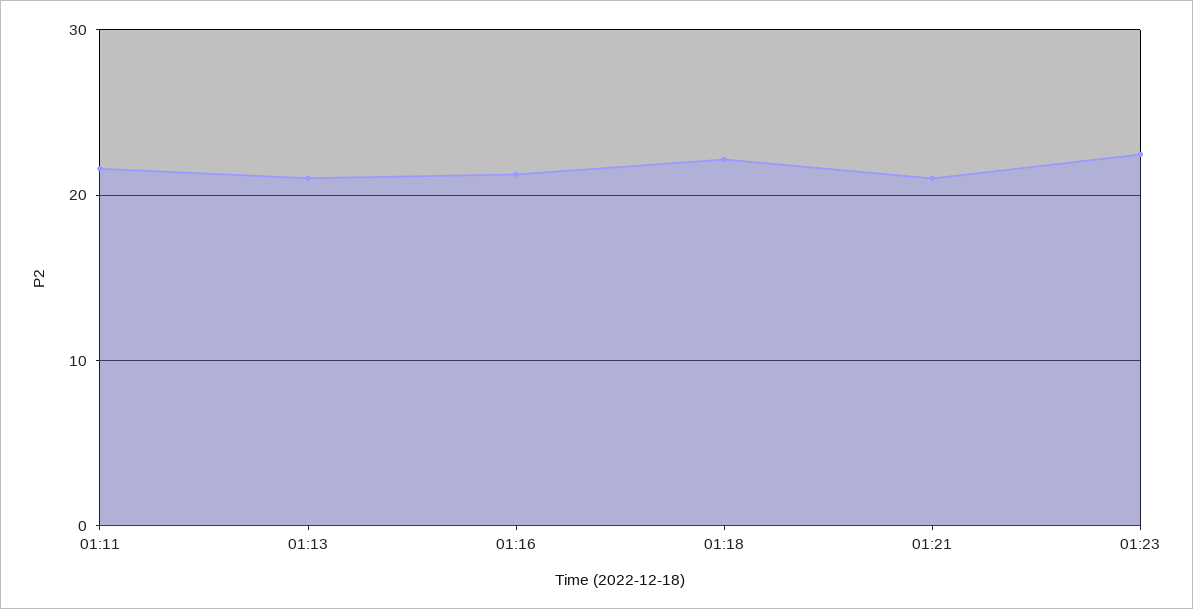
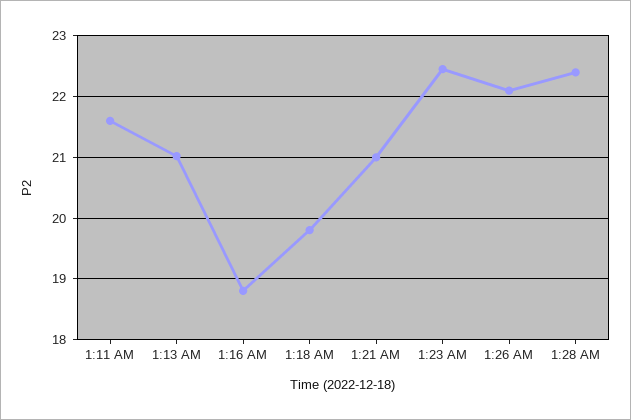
01:16: 21 -> 18.8
01:18: 22 -> 19.8
1:26 AM: none -> 22.1
1:28 AM: none -> 22.4

